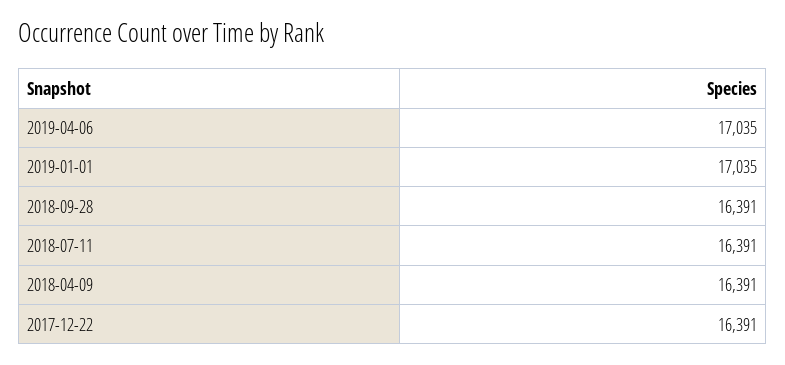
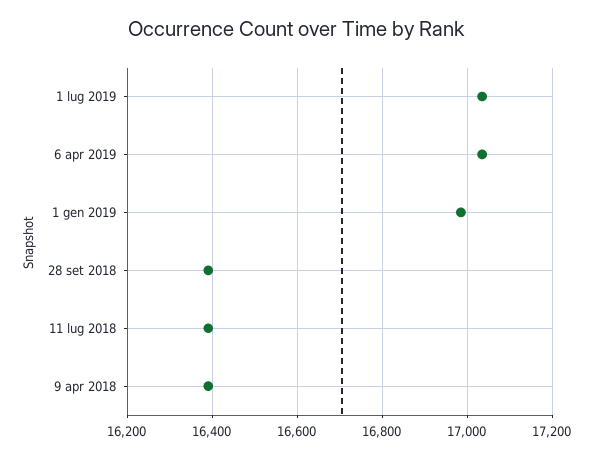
2019-01-01: 17035 -> 16980
2017-12-22: 16391 -> none
1 lug 2019: none -> 17040

